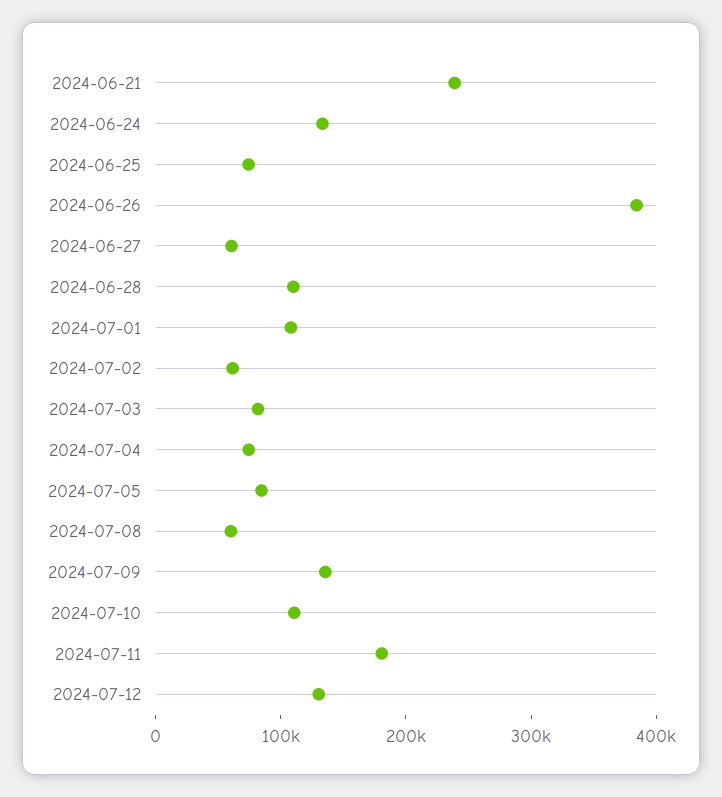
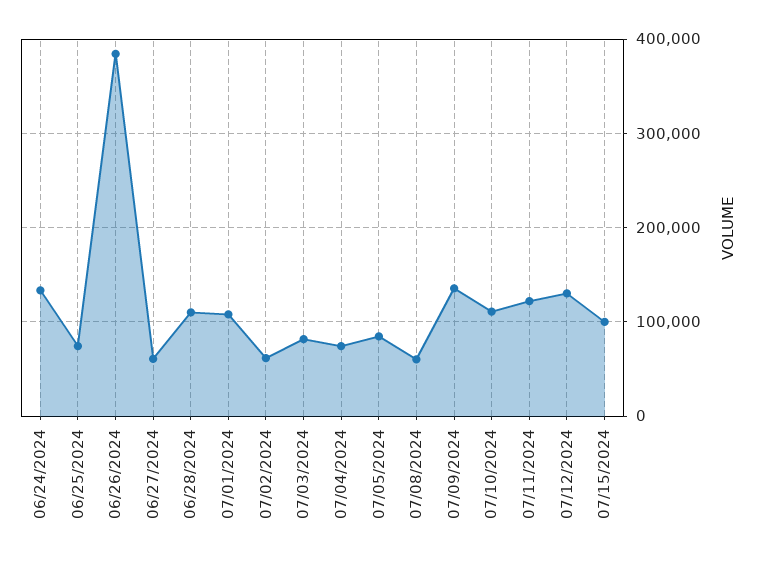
2024-06-21: 240000 -> none
2024-07-11: 180000 -> 120000
07/15/2024: none -> 100000

